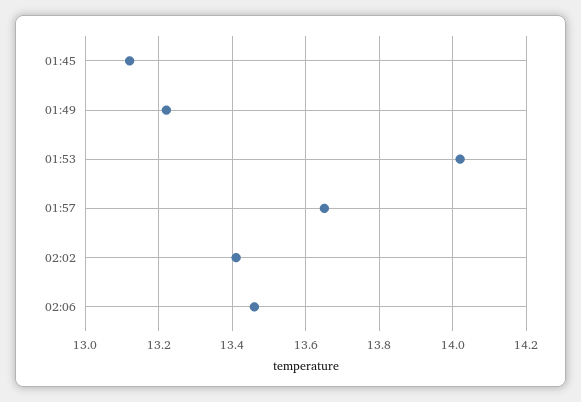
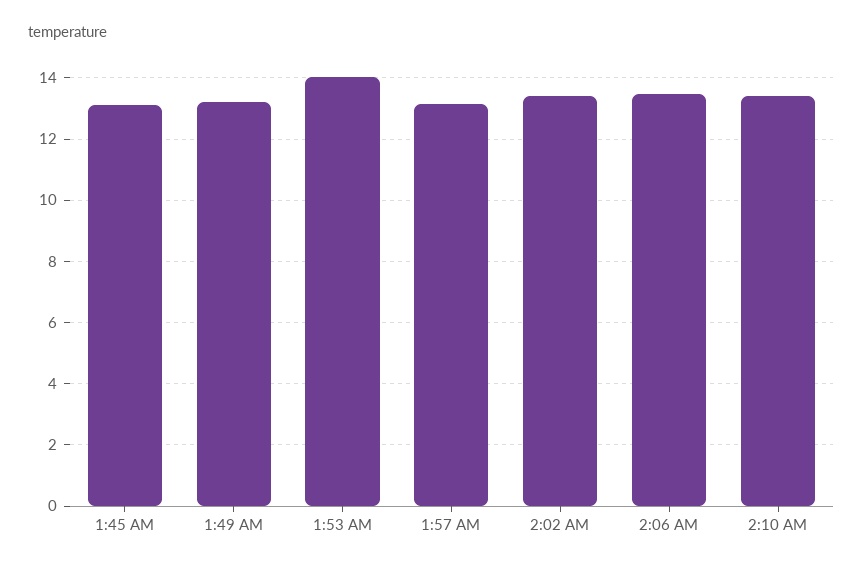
01:57: 13.65 -> 13.2
2:10 AM: none -> 13.4

